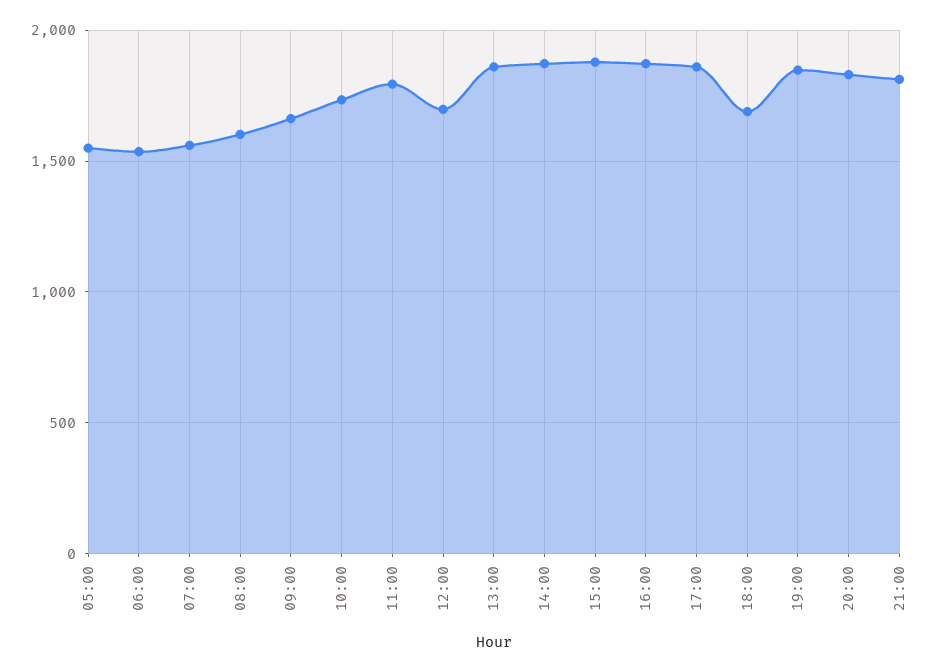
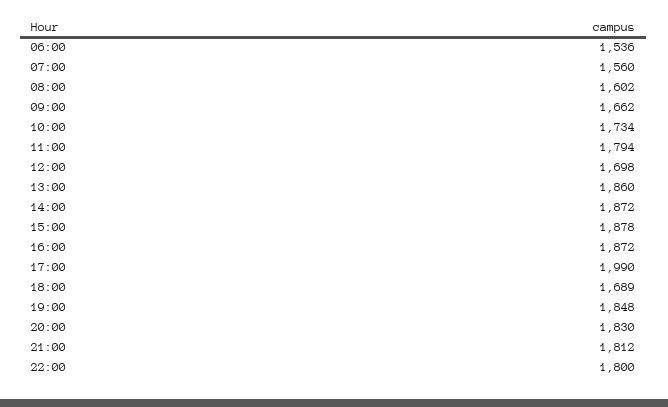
05:00: 1550 -> none
17:00: 1850 -> 1990
22:00: none -> 1800

